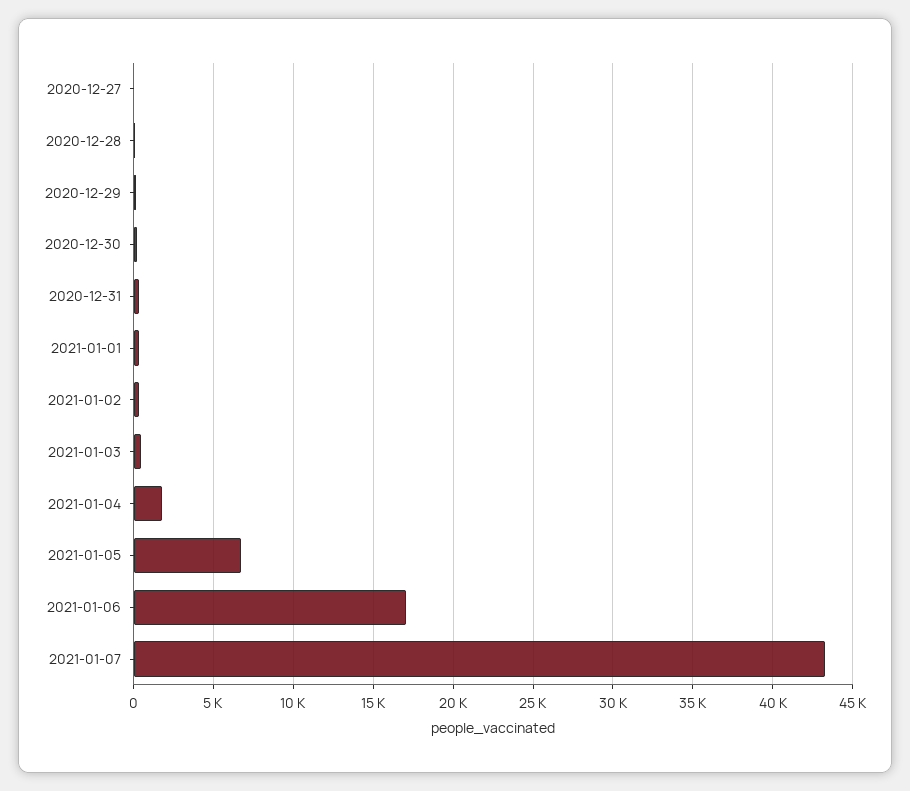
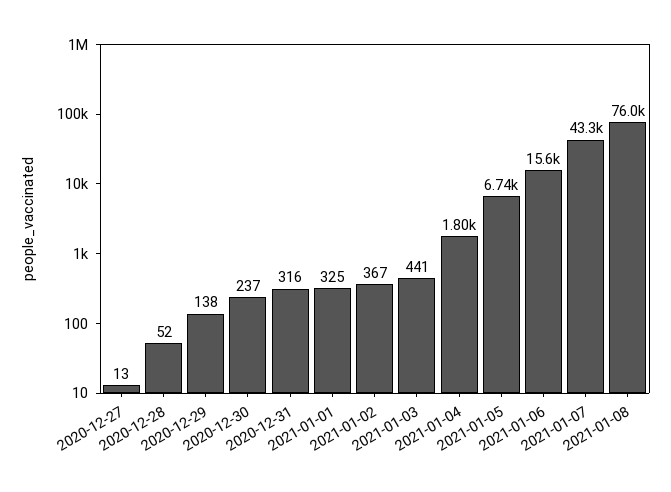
2021-01-06: 17000 -> 15600
2021-01-08: none -> 76000

